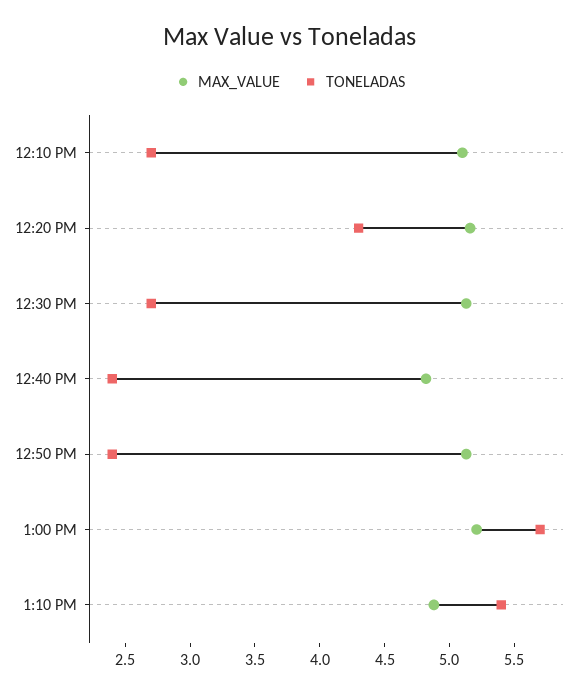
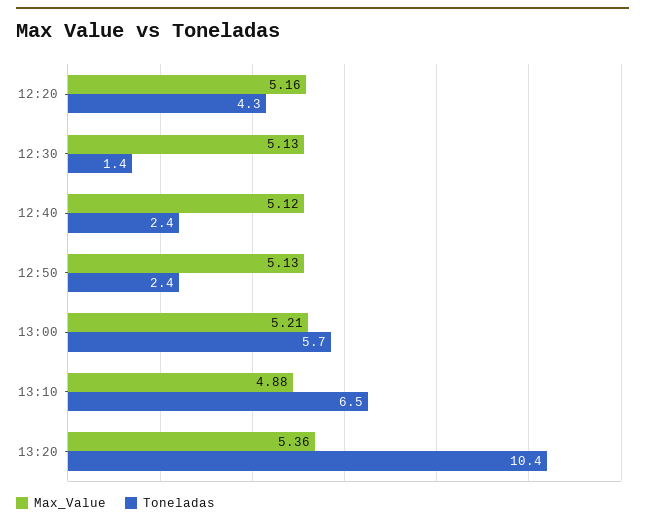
MAX_VALUE, 12:10 PM: 5.1 -> none
TONELADAS, 12:10 PM: 2.7 -> none
TONELADAS, 12:30 PM: 2.7 -> 1.4
MAX_VALUE, 12:40 PM: 4.8 -> 5.12
TONELADAS, 1:10 PM: 5.4 -> 6.5
MAX_VALUE, 13:20: none -> 5.36
TONELADAS, 13:20: none -> 10.4

